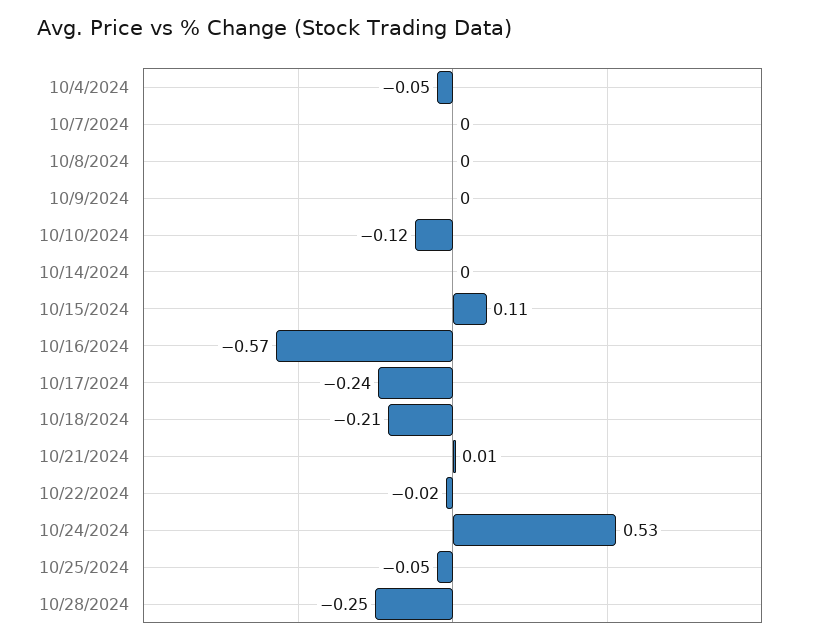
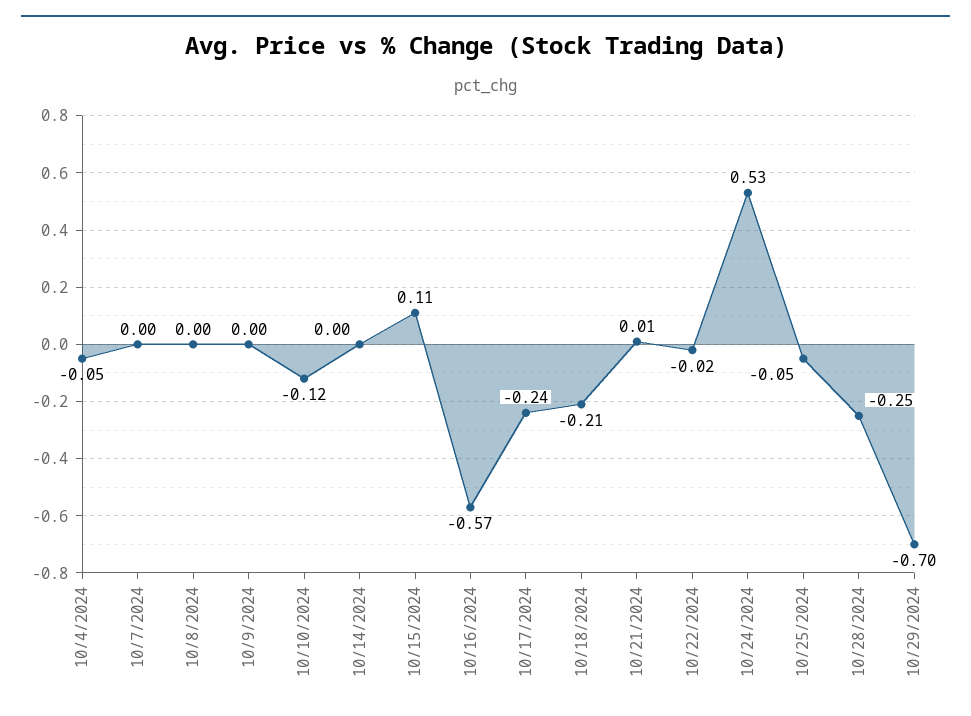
10/29/2024: none -> -0.7

